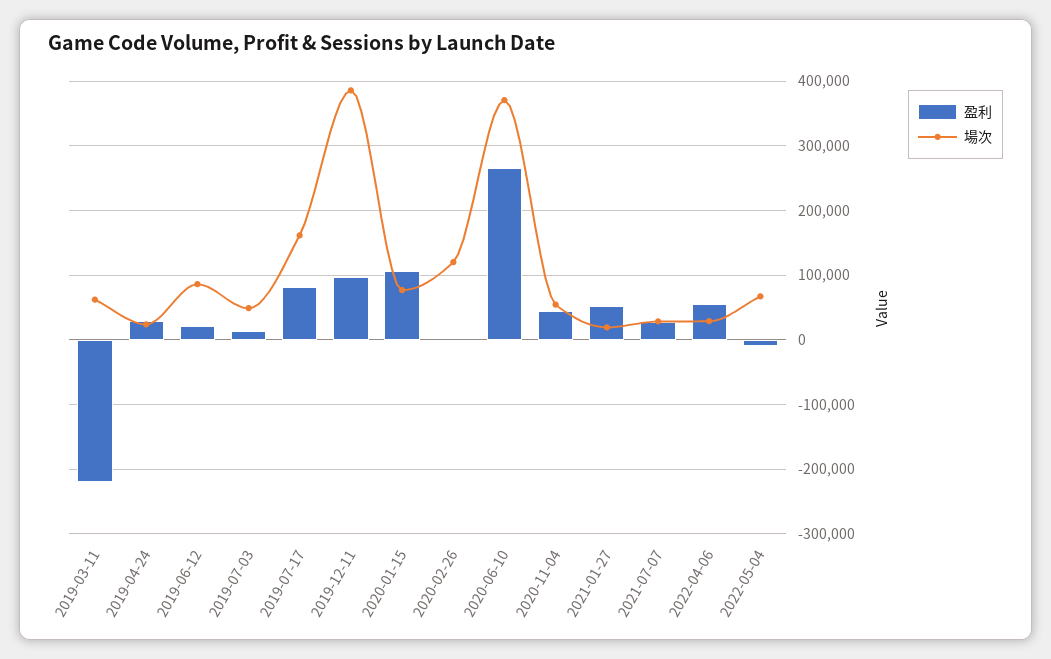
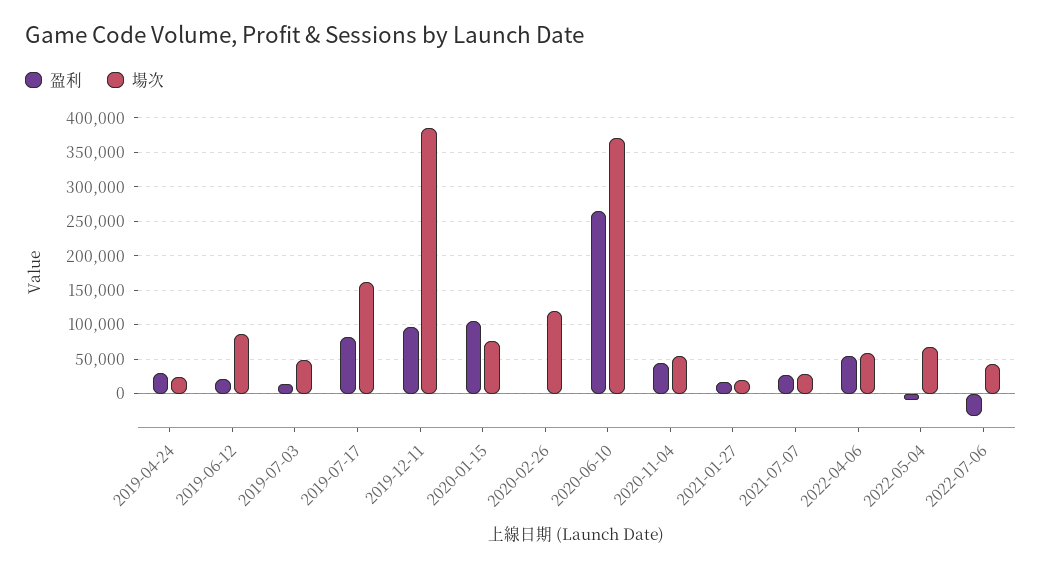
盈利, 2019-03-11: -220000 -> none
場次, 2019-03-11: 60000 -> none
盈利, 2021-01-27: 50000 -> 20000
場次, 2022-04-06: 30000 -> 60000
盈利, 2022-07-06: none -> -30000
場次, 2022-07-06: none -> 40000

